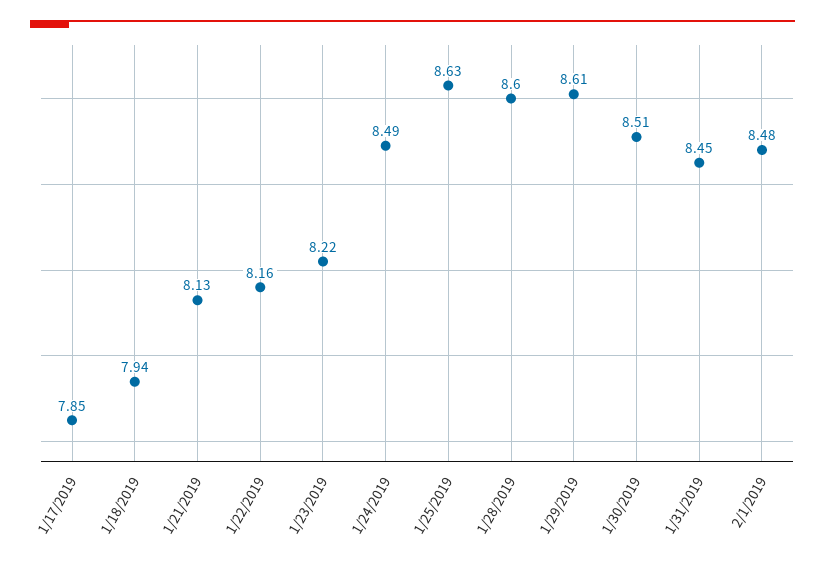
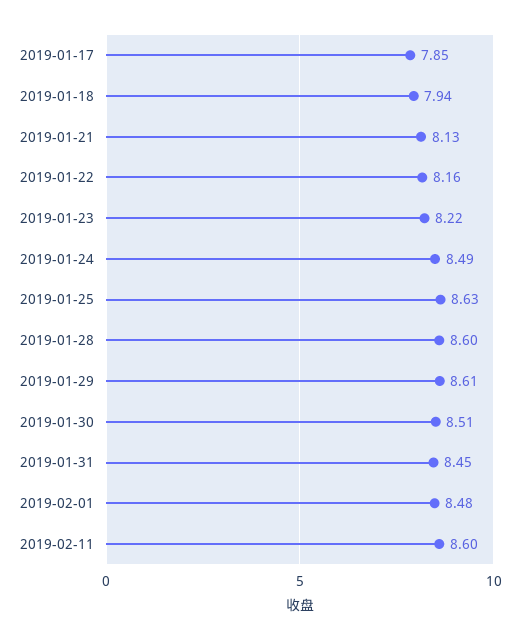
2019-02-11: none -> 8.6

